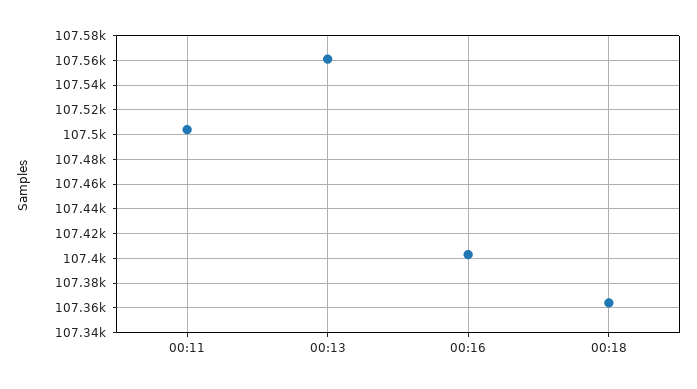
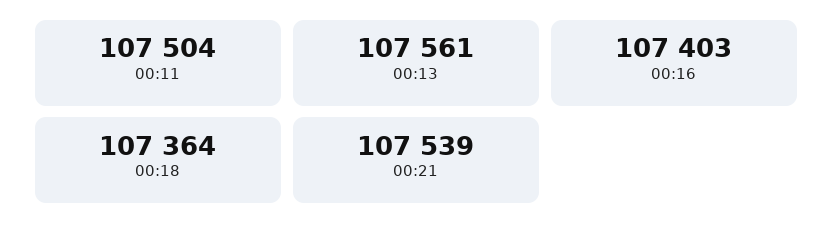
00:21: none -> 107539

